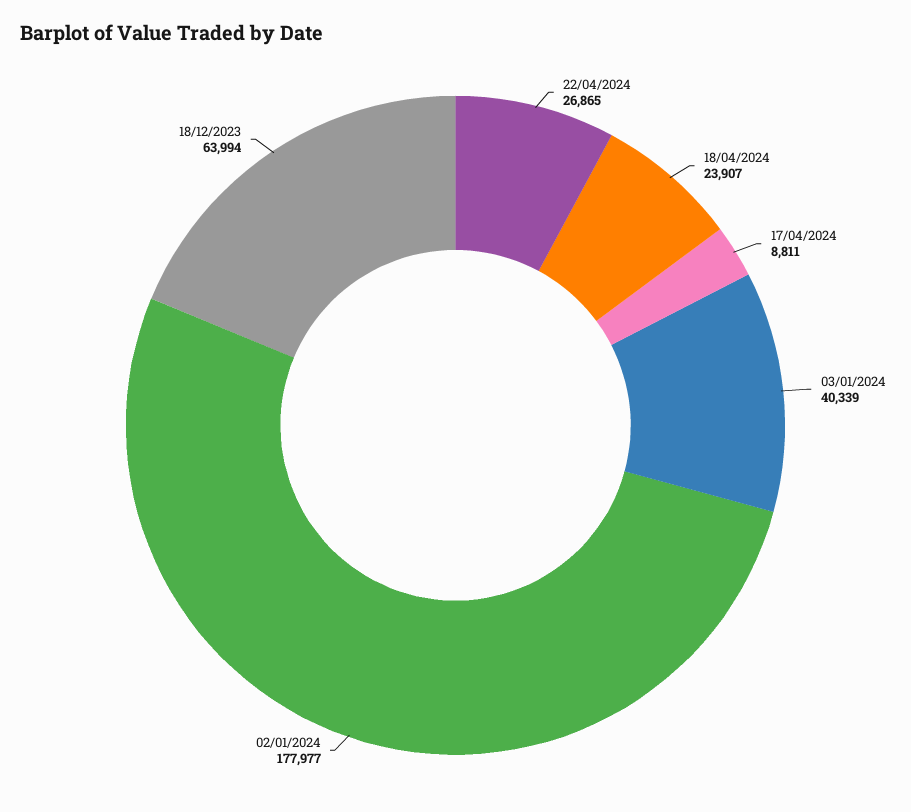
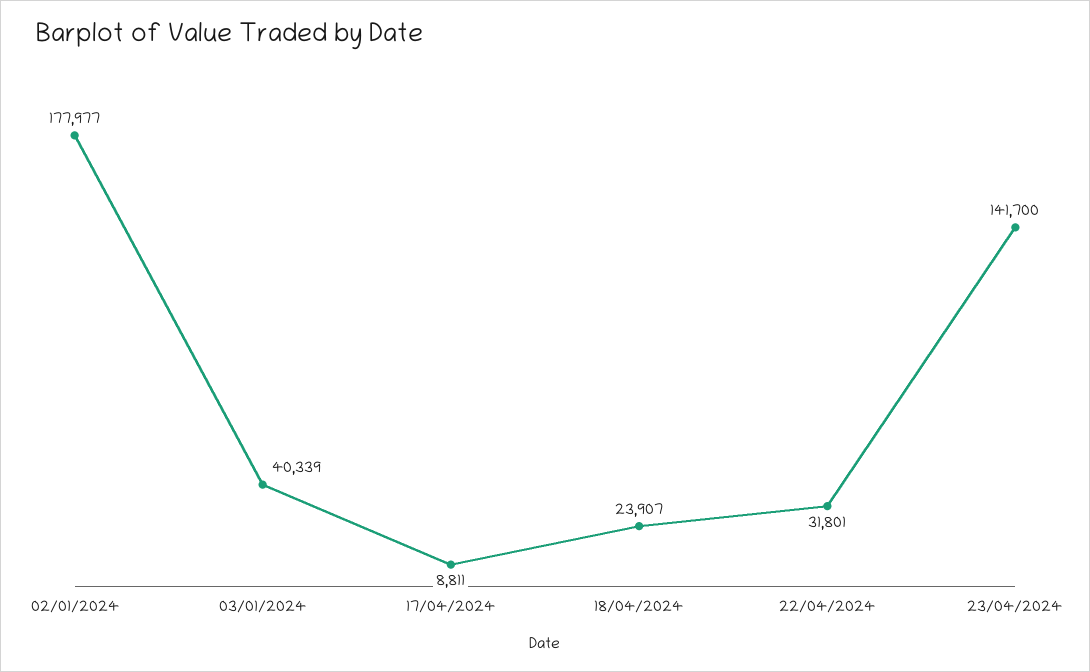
22/04/2024: 26865 -> 31801
18/12/2023: 63994 -> none
23/04/2024: none -> 141700

